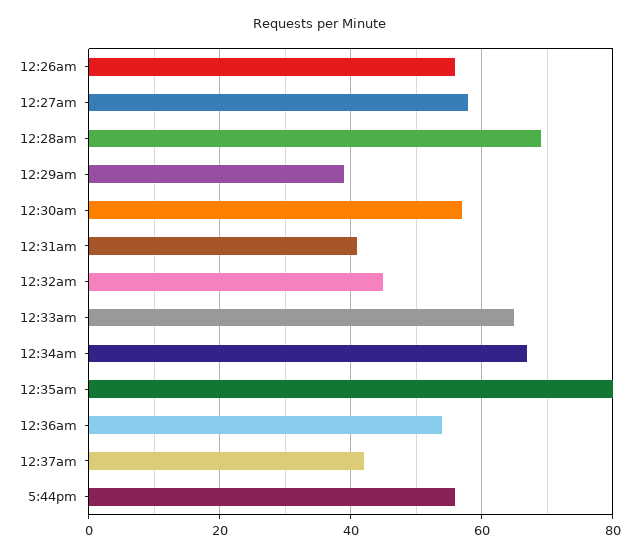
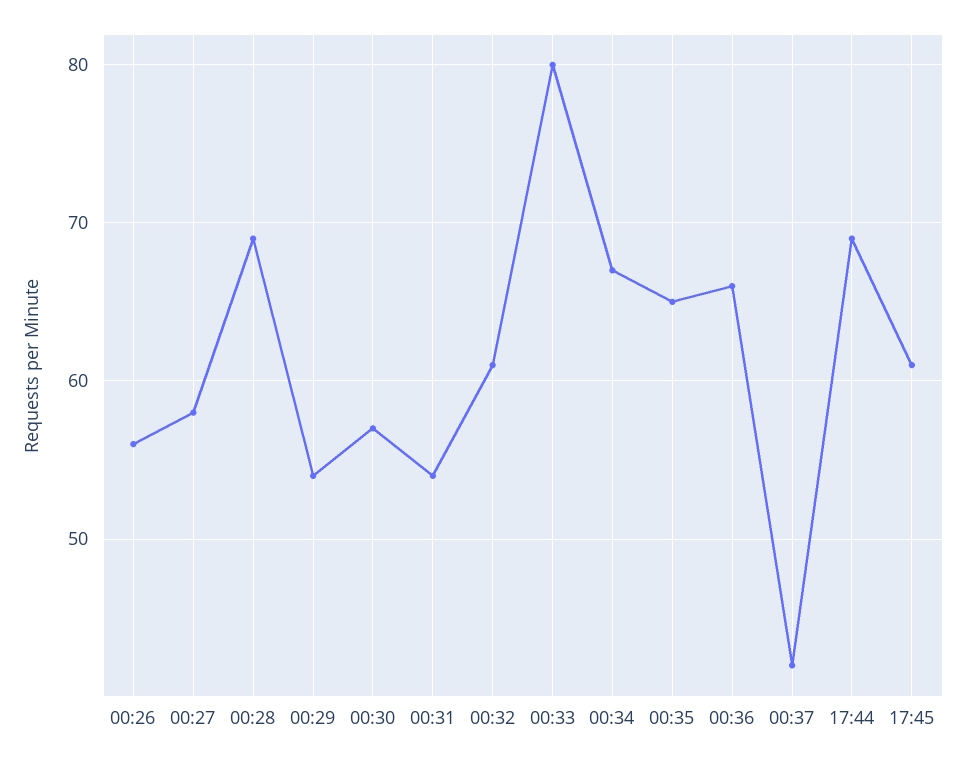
12:29am: 40 -> 54
12:31am: 40 -> 54
12:32am: 45 -> 61
12:33am: 65 -> 80
12:35am: 80 -> 65
12:36am: 55 -> 66
5:44pm: 55 -> 69
17:45: none -> 61

